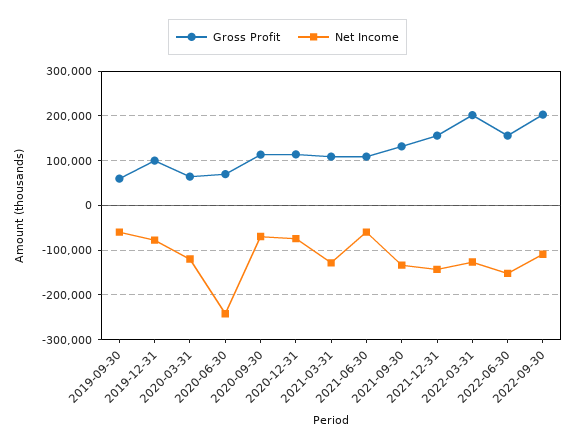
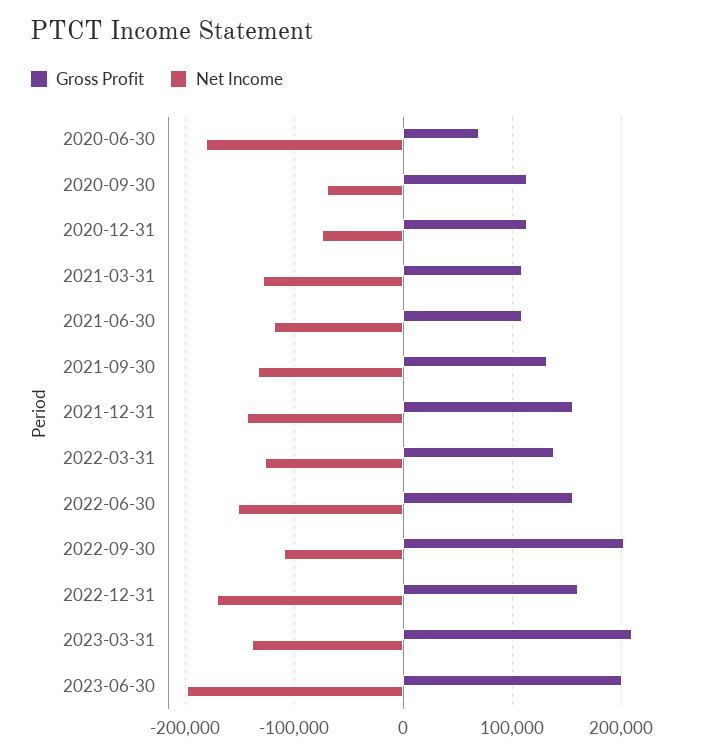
Gross Profit, 2019-09-30: 60000 -> none
Net Income, 2019-09-30: -60000 -> none
Gross Profit, 2019-12-31: 100000 -> none
Net Income, 2019-12-31: -80000 -> none
Gross Profit, 2020-03-31: 60000 -> none
Net Income, 2020-03-31: -120000 -> none
Net Income, 2020-06-30: -240000 -> -180000
Net Income, 2021-06-30: -60000 -> -120000
Gross Profit, 2022-03-31: 200000 -> 140000
Gross Profit, 2022-12-31: none -> 160000
Net Income, 2022-12-31: none -> -170000
Gross Profit, 2023-03-31: none -> 210000
Net Income, 2023-03-31: none -> -140000
Gross Profit, 2023-06-30: none -> 200000
Net Income, 2023-06-30: none -> -200000

